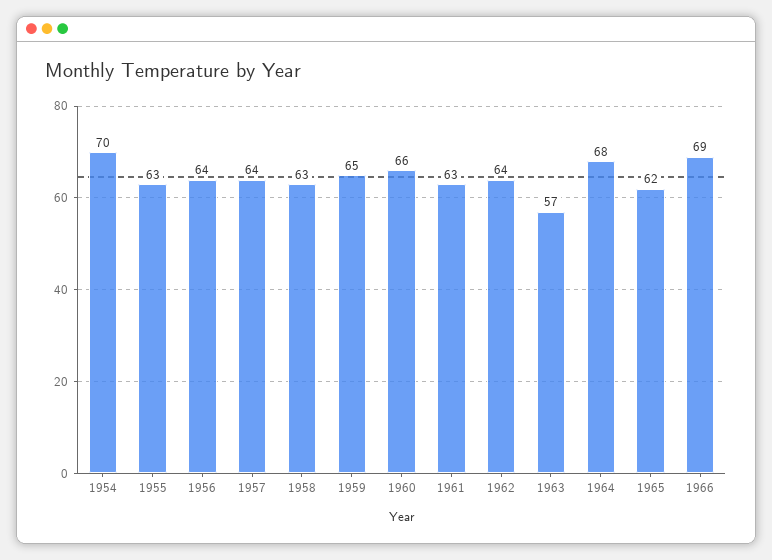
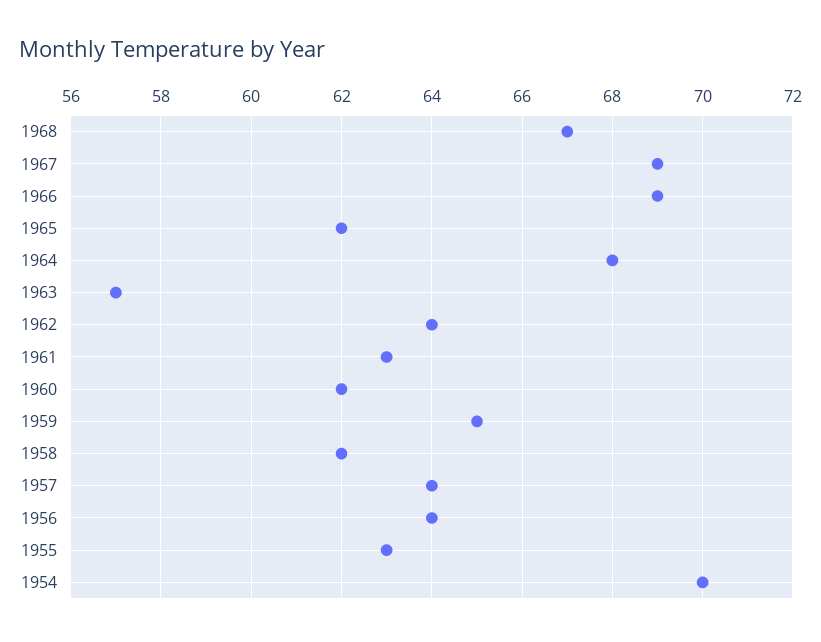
1958: 63 -> 62
1960: 66 -> 62
1968: none -> 67
1967: none -> 69

